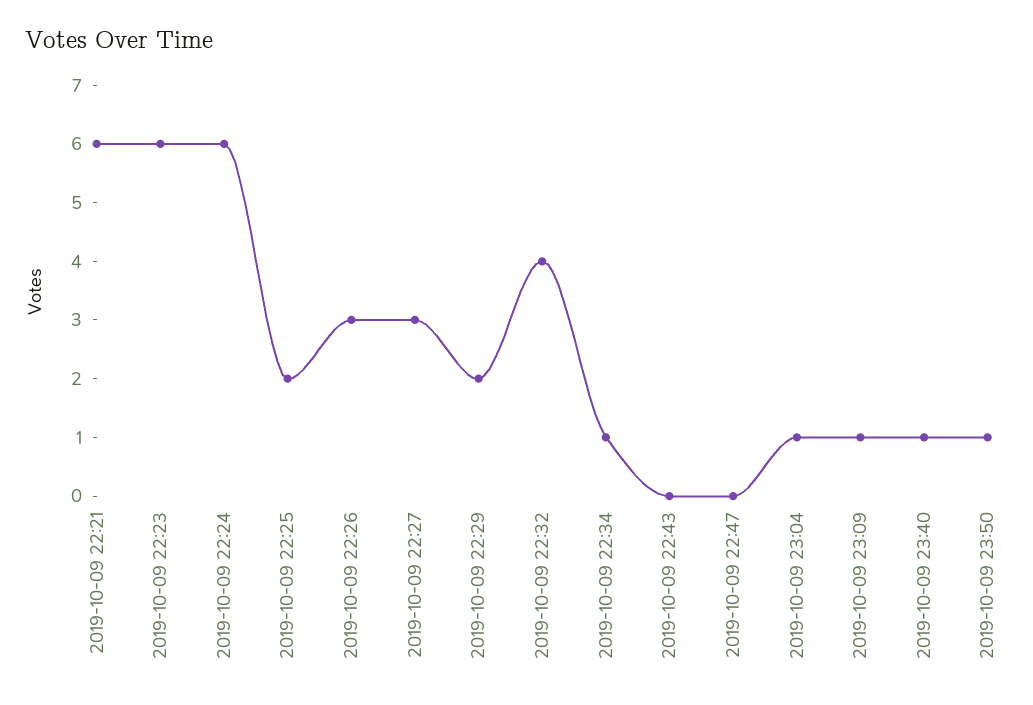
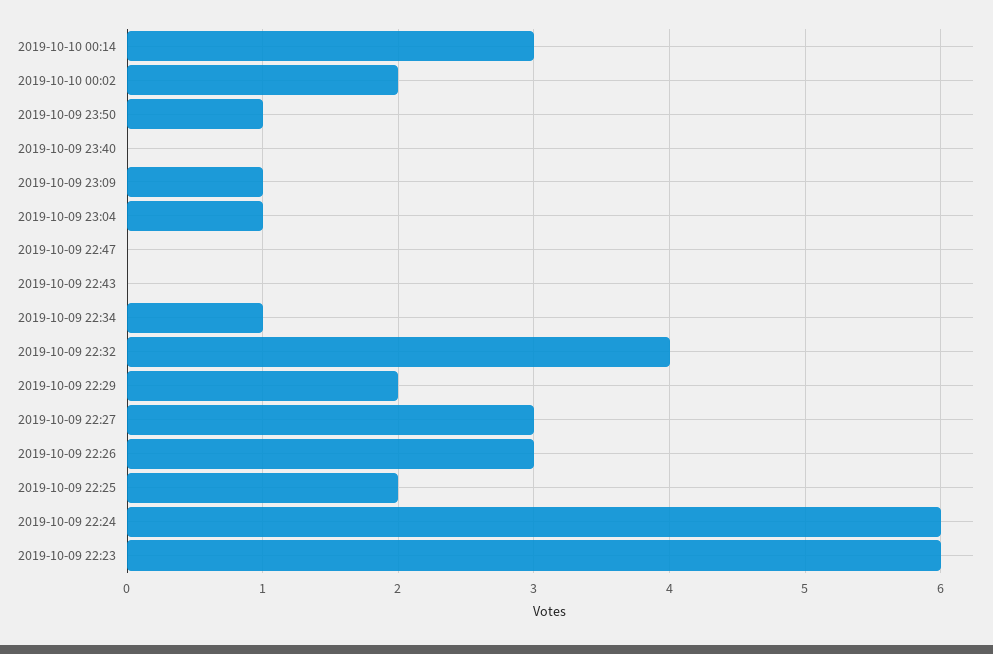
2019-10-09 22:21: 6 -> none
2019-10-09 23:40: 1 -> 0
2019-10-10 00:14: none -> 3
2019-10-10 00:02: none -> 2

